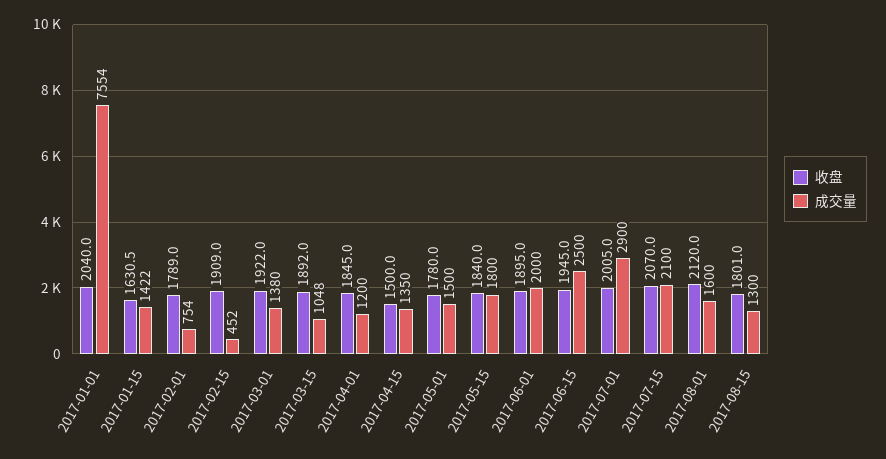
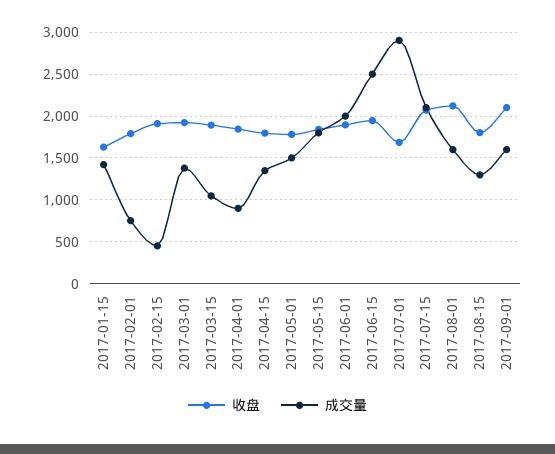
收盘, 2017-01-01: 2040 -> none
成交量, 2017-01-01: 7554 -> none
成交量, 2017-04-01: 1200 -> 900
收盘, 2017-04-15: 1500 -> 1800
收盘, 2017-07-01: 2005 -> 1700
收盘, 2017-09-01: none -> 2100
成交量, 2017-09-01: none -> 1600

